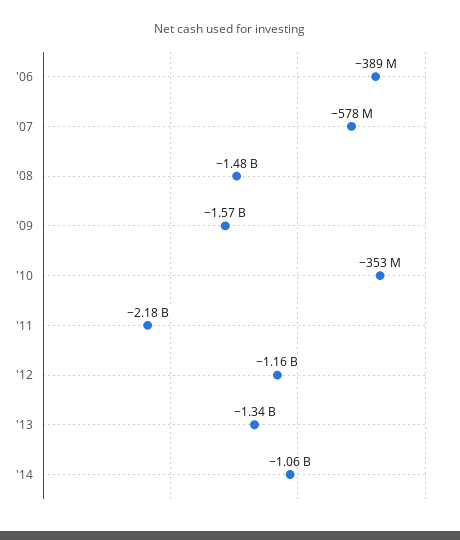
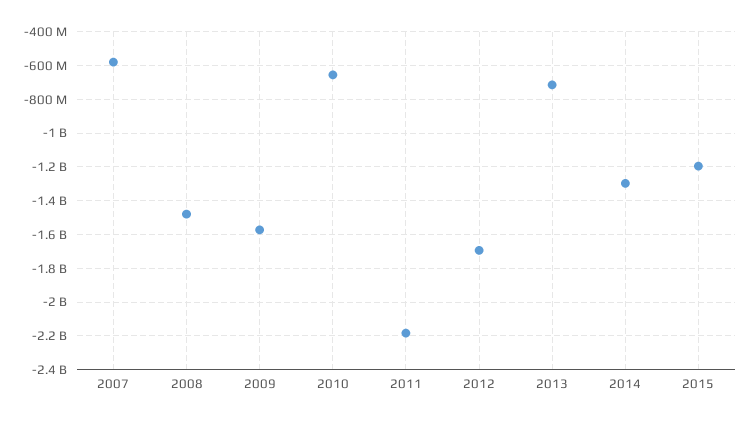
'06: -389000000 -> none
'10: -353000000 -> -650000000
'12: -1160000000 -> -1700000000
'13: -1340000000 -> -700000000
'14: -1060000000 -> -1300000000
2015: none -> -1200000000

